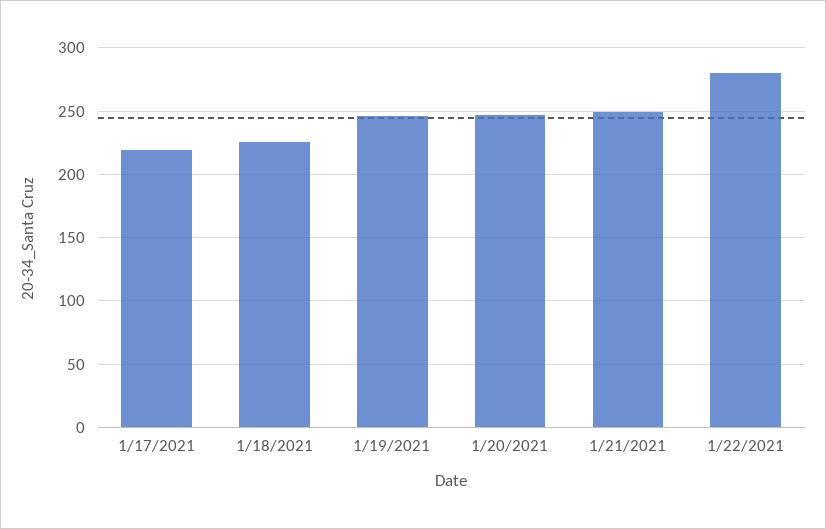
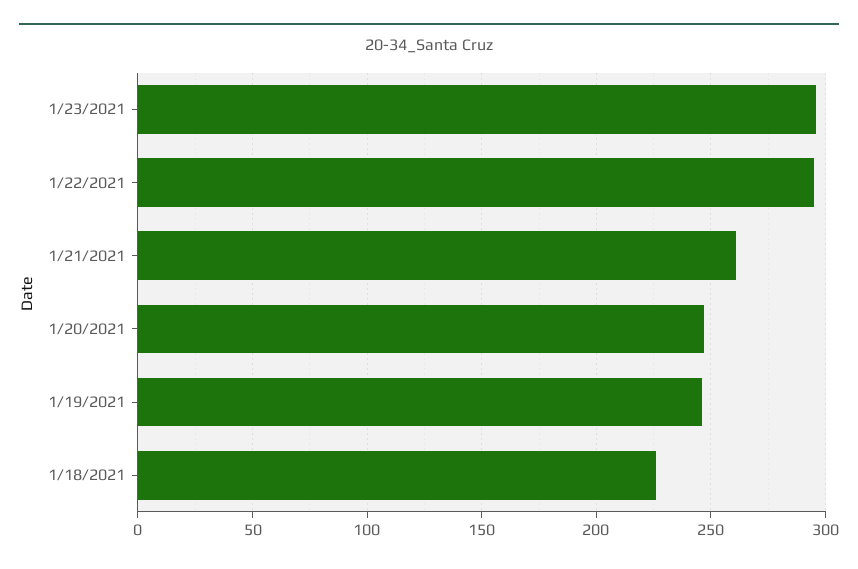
1/17/2021: 220 -> none
1/21/2021: 250 -> 260
1/22/2021: 280 -> 295
1/23/2021: none -> 295

